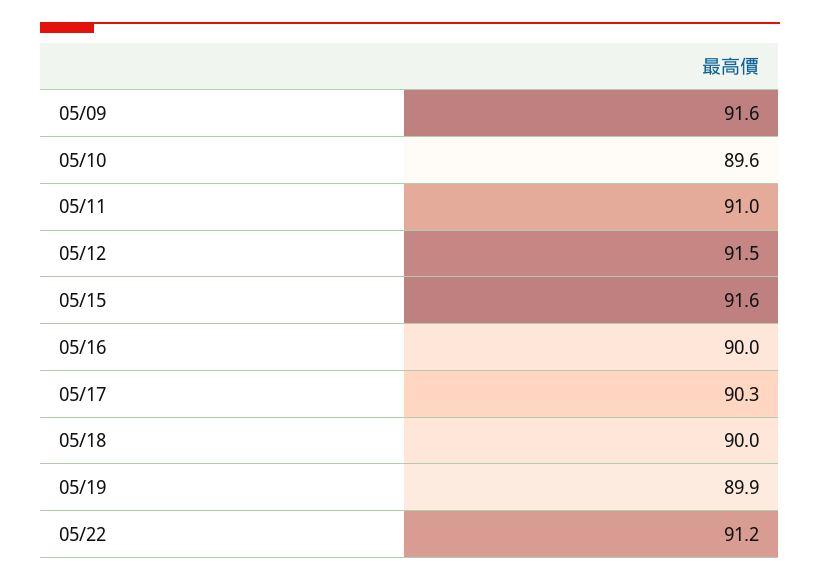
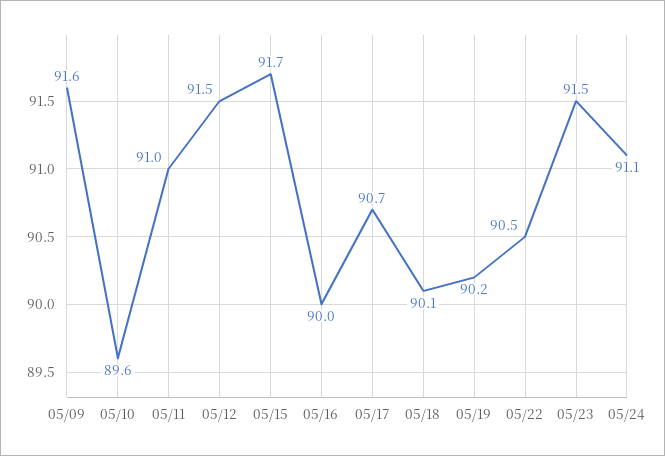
05/15: 91.6 -> 91.7
05/17: 90.3 -> 90.7
05/18: 90 -> 90.1
05/19: 89.9 -> 90.2
05/22: 91.2 -> 90.5
05/23: none -> 91.5
05/24: none -> 91.1

